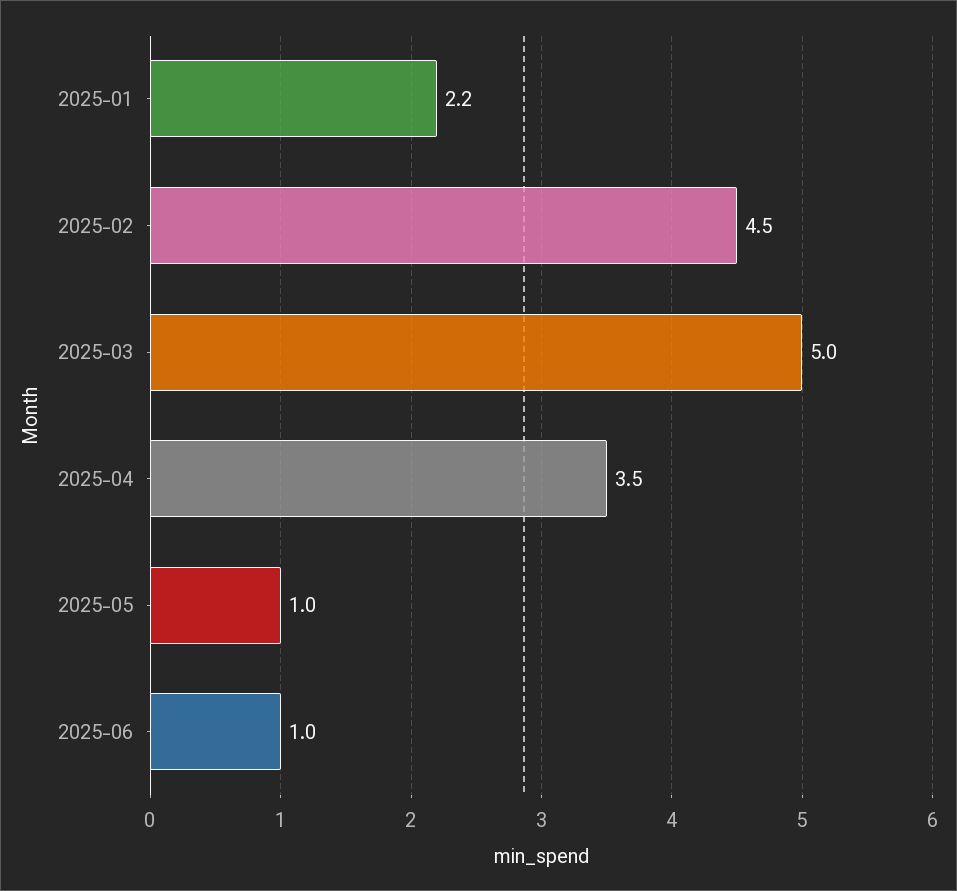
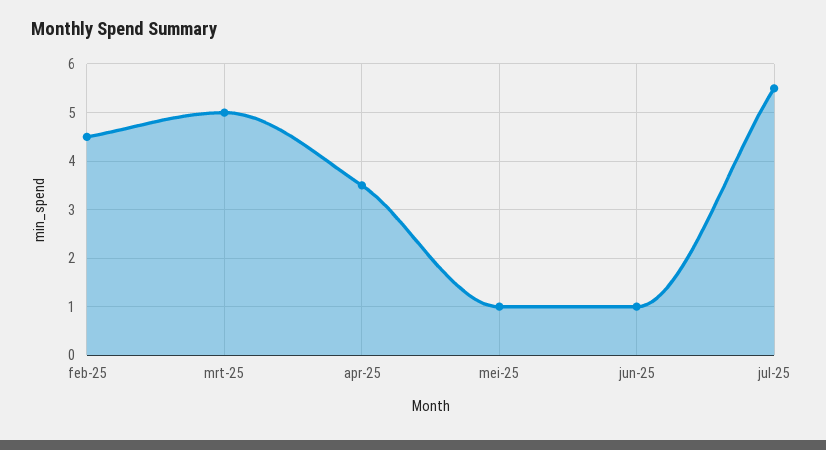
2025-01: 2.2 -> none
jul-25: none -> 5.5

